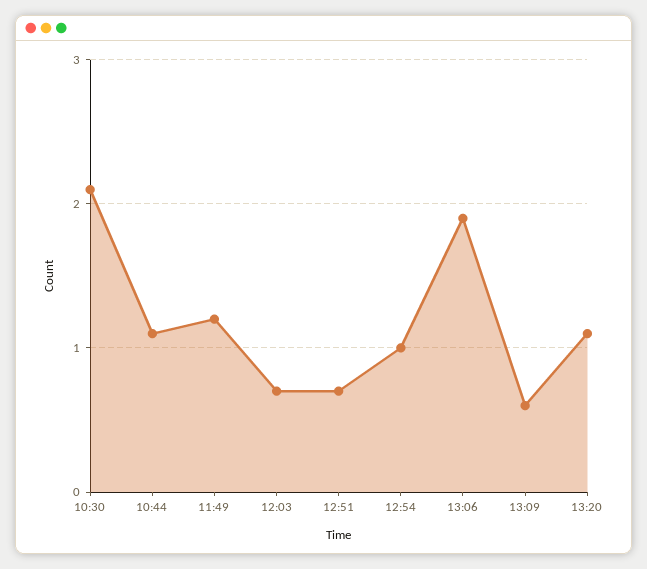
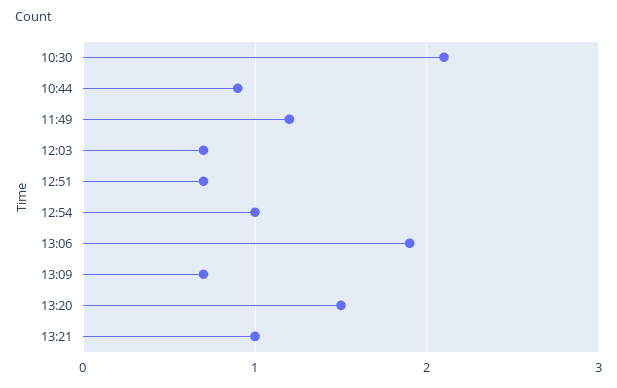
10:44: 1.1 -> 0.9
13:09: 0.6 -> 0.7
13:20: 1.1 -> 1.5
13:21: none -> 1

